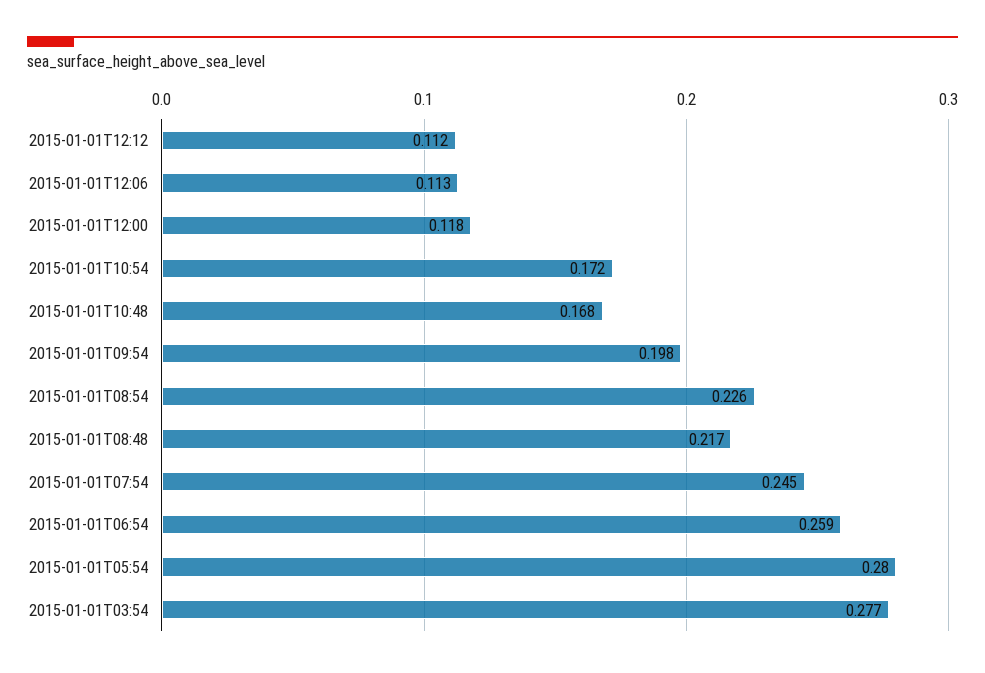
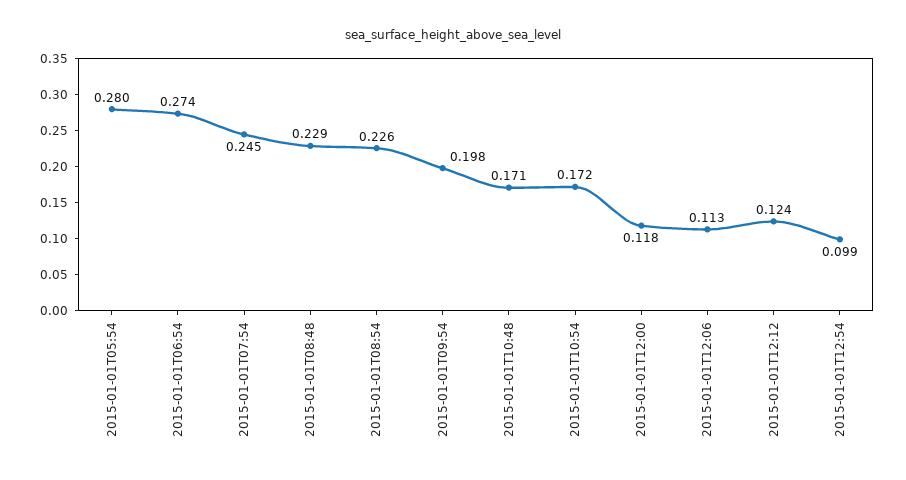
2015-01-01T12:12: 0.112 -> 0.124
2015-01-01T10:48: 0.168 -> 0.171
2015-01-01T08:48: 0.217 -> 0.229
2015-01-01T06:54: 0.259 -> 0.274
2015-01-01T03:54: 0.277 -> none
2015-01-01T12:54: none -> 0.099

